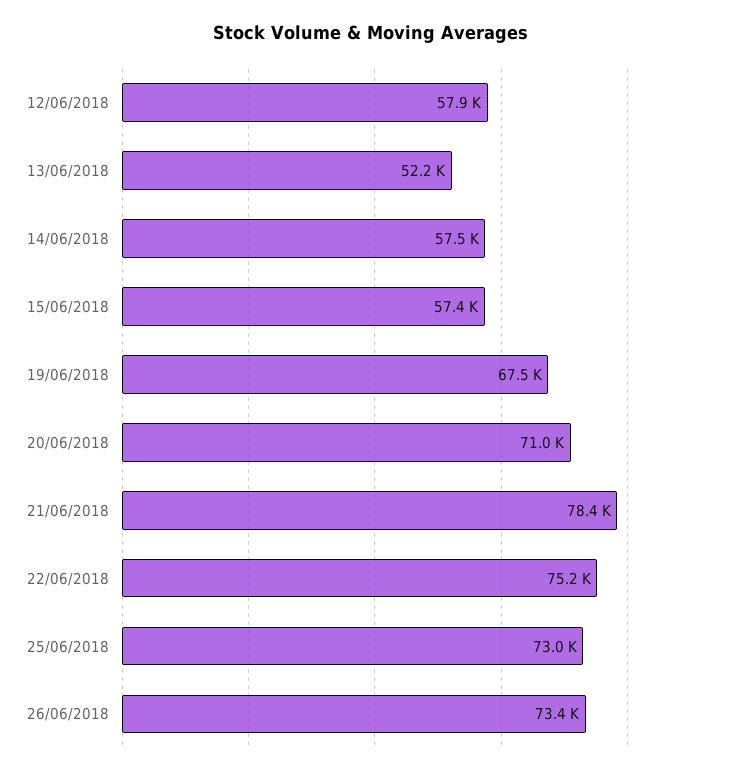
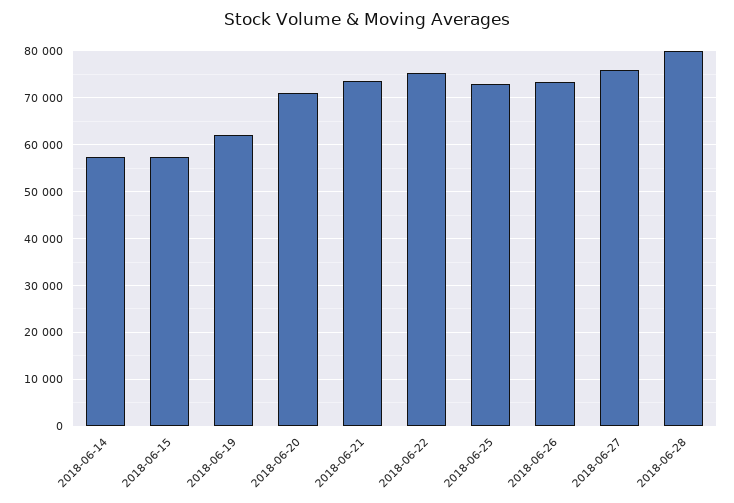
12/06/2018: 57900 -> none
13/06/2018: 52200 -> none
19/06/2018: 67500 -> 62000
21/06/2018: 78400 -> 74000
2018-06-27: none -> 76000
2018-06-28: none -> 80000

